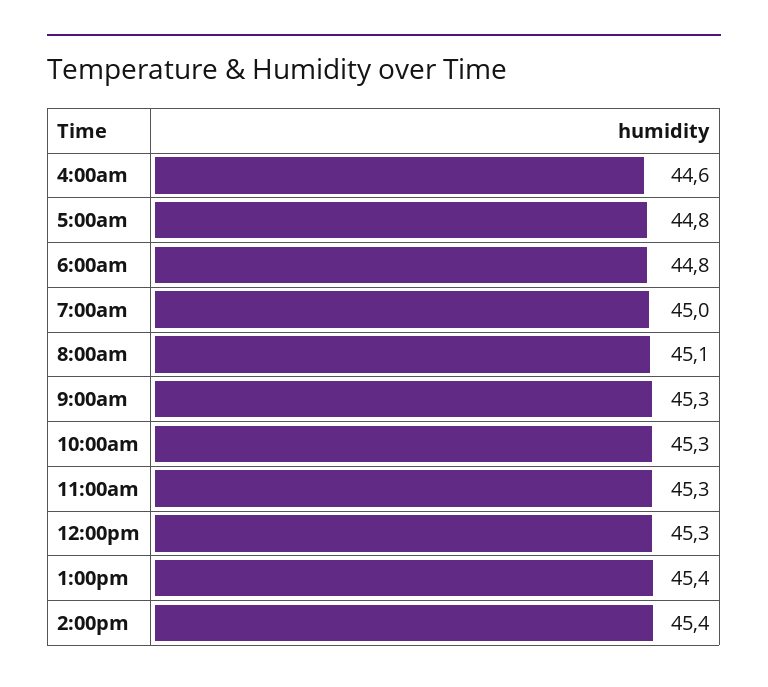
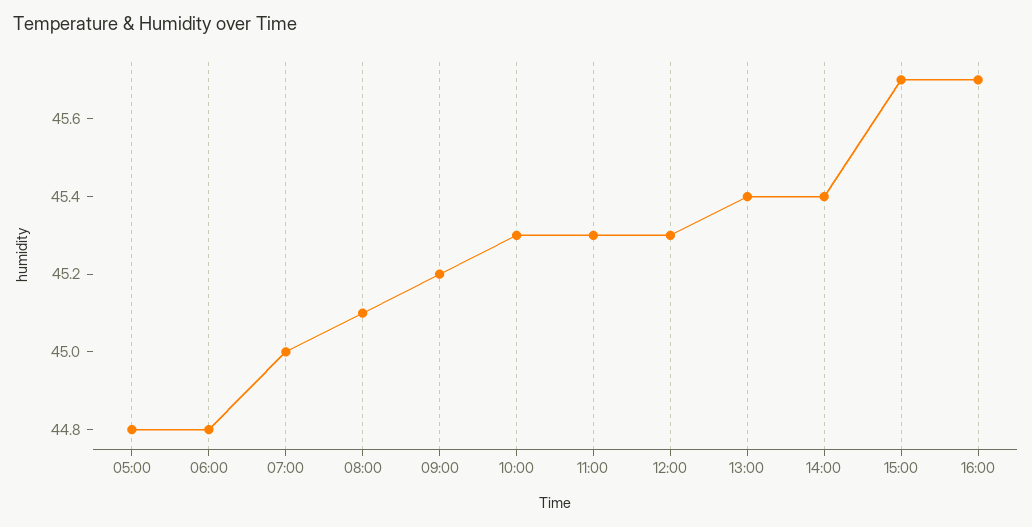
4:00am: 44.6 -> none
9:00am: 45.3 -> 45.2
15:00: none -> 45.7
16:00: none -> 45.7

